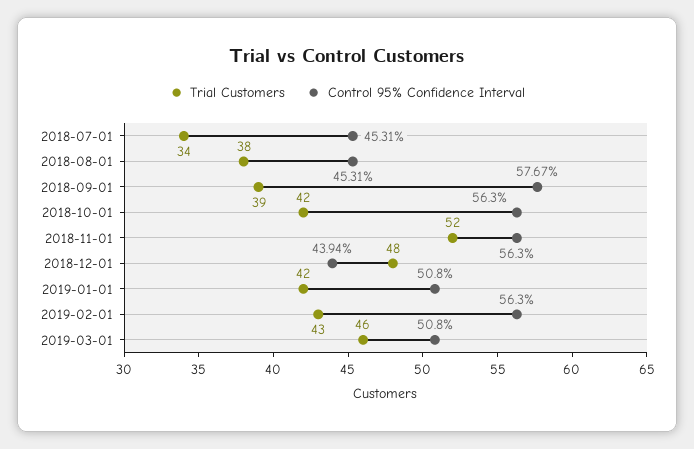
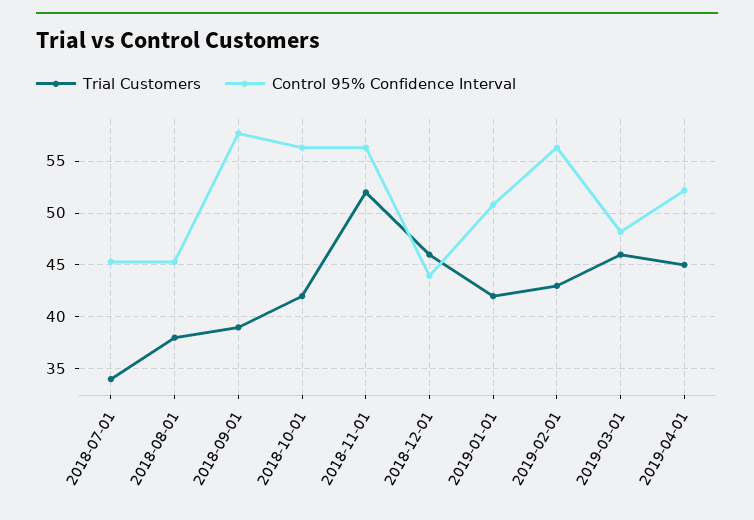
Trial Customers, 2018-12-01: 48 -> 46
Control 95% Confidence Interval, 2019-03-01: 50.8 -> 48
Trial Customers, 2019-04-01: none -> 45
Control 95% Confidence Interval, 2019-04-01: none -> 52

